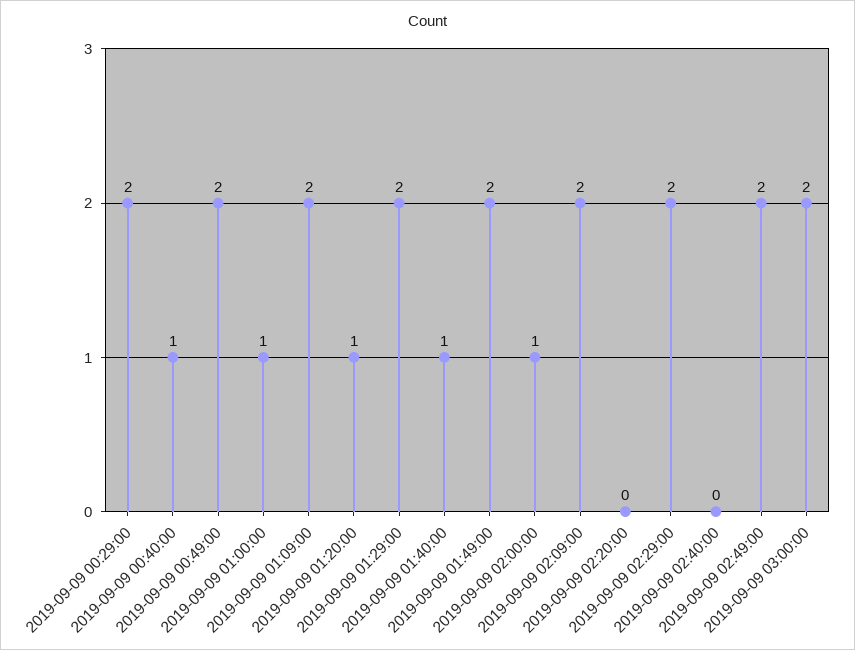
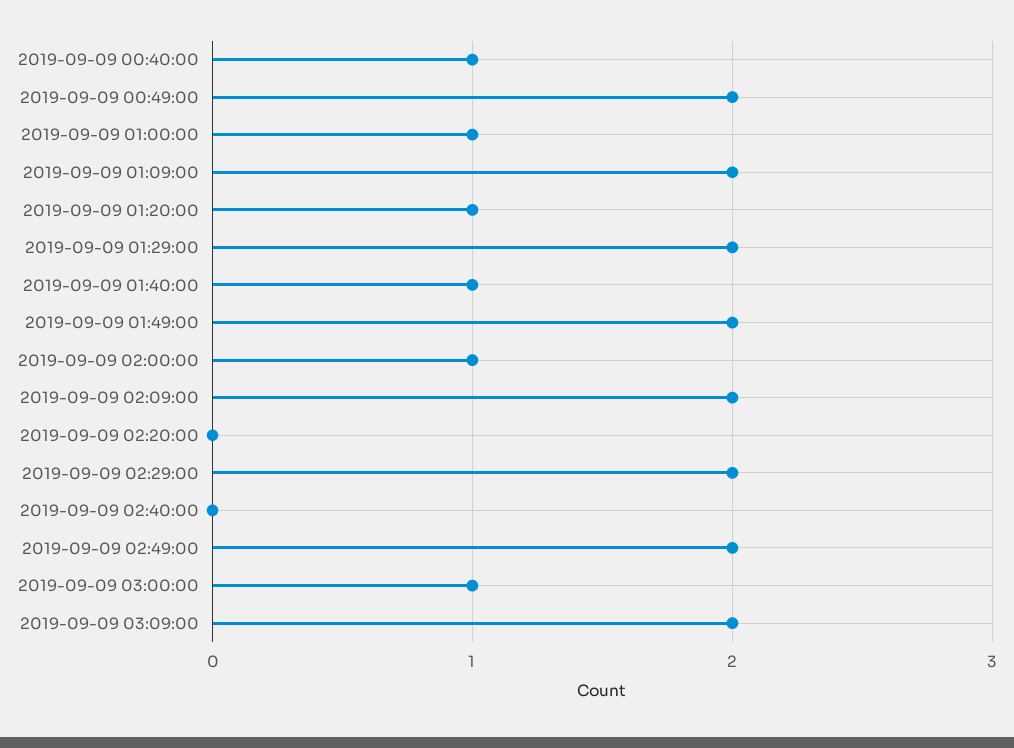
2019-09-09 00:29:00: 2 -> none
2019-09-09 03:00:00: 2 -> 1
2019-09-09 03:09:00: none -> 2

